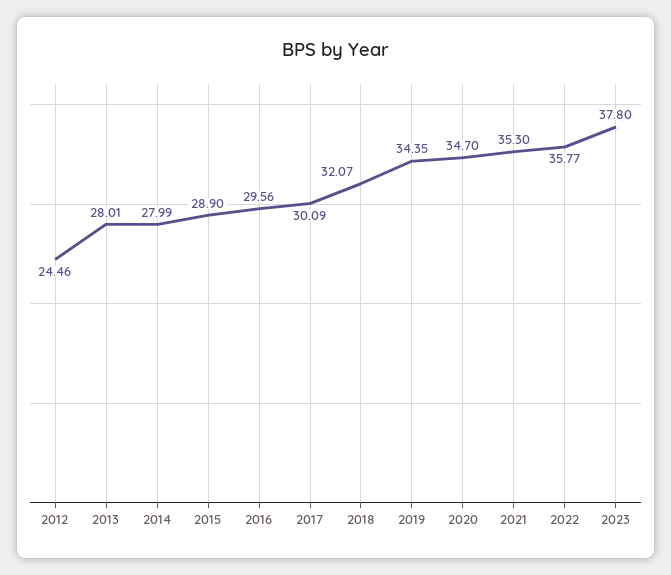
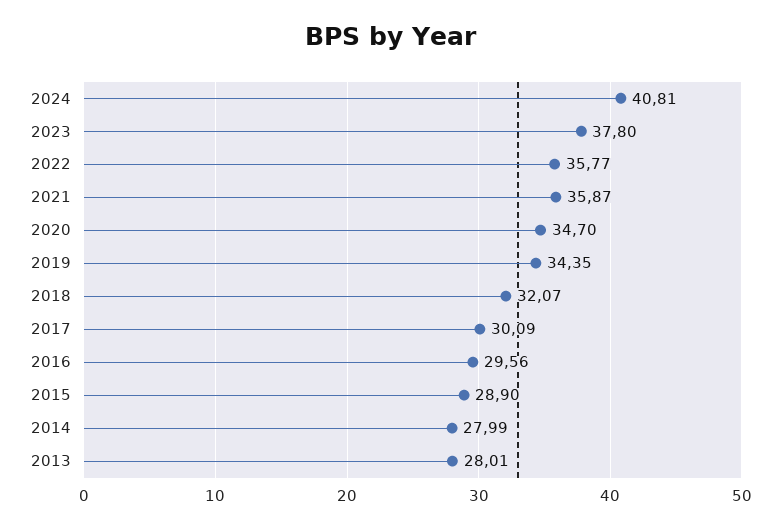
2012: 24.46 -> none
2021: 35.3 -> 35.87
2024: none -> 40.81

